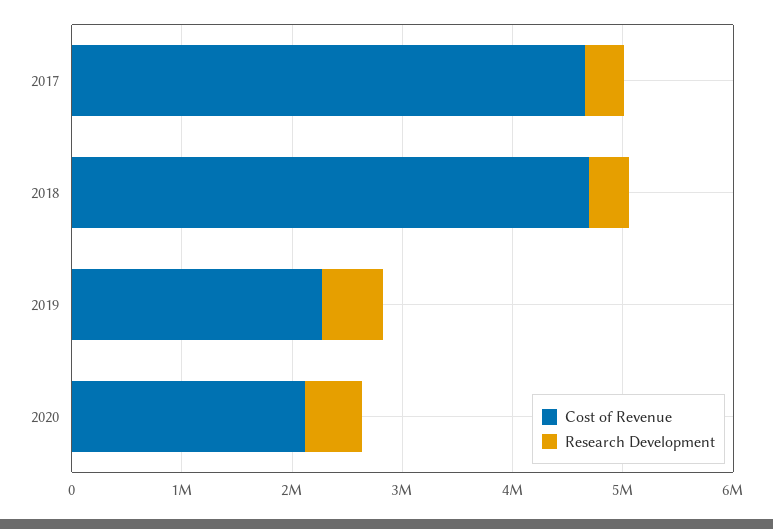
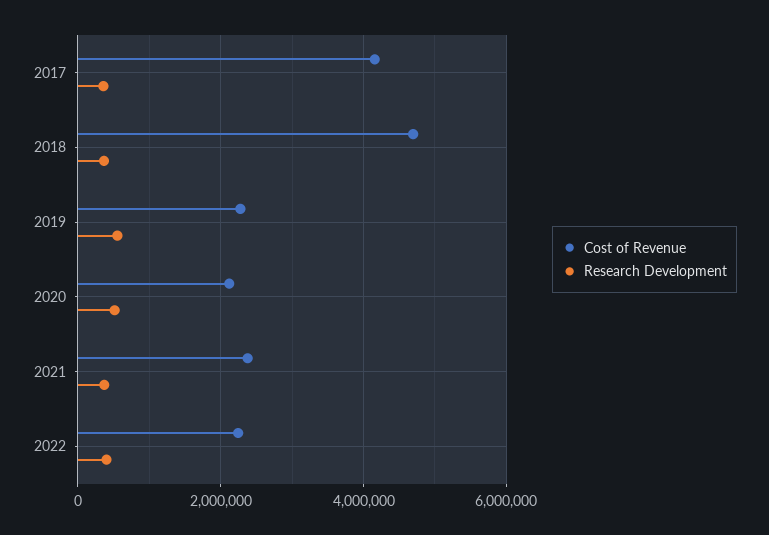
Cost of Revenue, 2017: 4600000 -> 4200000
Cost of Revenue, 2021: none -> 2400000
Research Development, 2021: none -> 400000
Cost of Revenue, 2022: none -> 2200000
Research Development, 2022: none -> 400000

